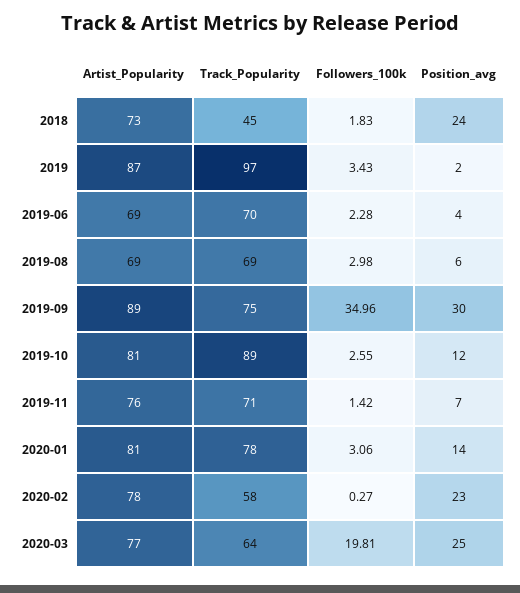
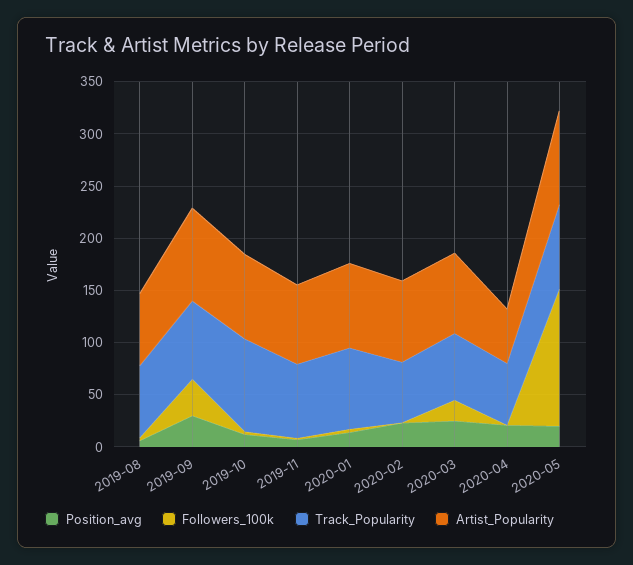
Artist_Popularity, 2018: 73 -> none
Track_Popularity, 2018: 45 -> none
Followers_100k, 2018: 1.83 -> none
Position_avg, 2018: 24 -> none
Artist_Popularity, 2019: 87 -> none
Track_Popularity, 2019: 97 -> none
Followers_100k, 2019: 3.43 -> none
Position_avg, 2019: 2 -> none
Artist_Popularity, 2019-06: 69 -> none
Track_Popularity, 2019-06: 70 -> none
Followers_100k, 2019-06: 2.28 -> none
Position_avg, 2019-06: 4 -> none
Position_avg, 2020-04: none -> 20
Followers_100k, 2020-04: none -> 0
Track_Popularity, 2020-04: none -> 60
Artist_Popularity, 2020-04: none -> 50
Position_avg, 2020-05: none -> 20
Followers_100k, 2020-05: none -> 130
Track_Popularity, 2020-05: none -> 80
Artist_Popularity, 2020-05: none -> 90

